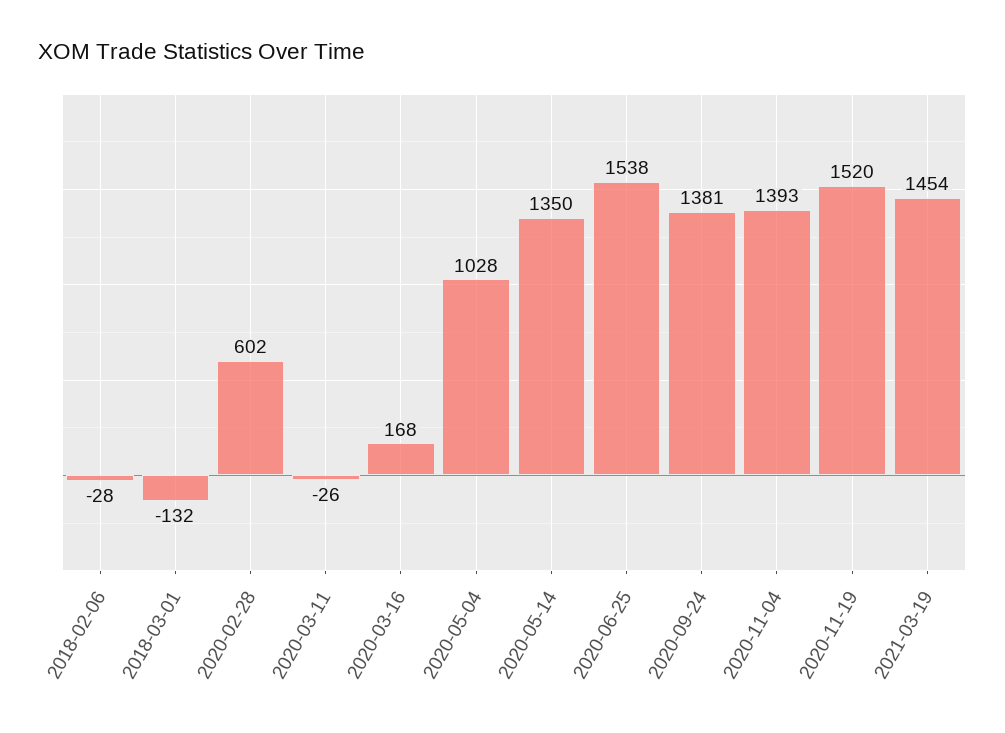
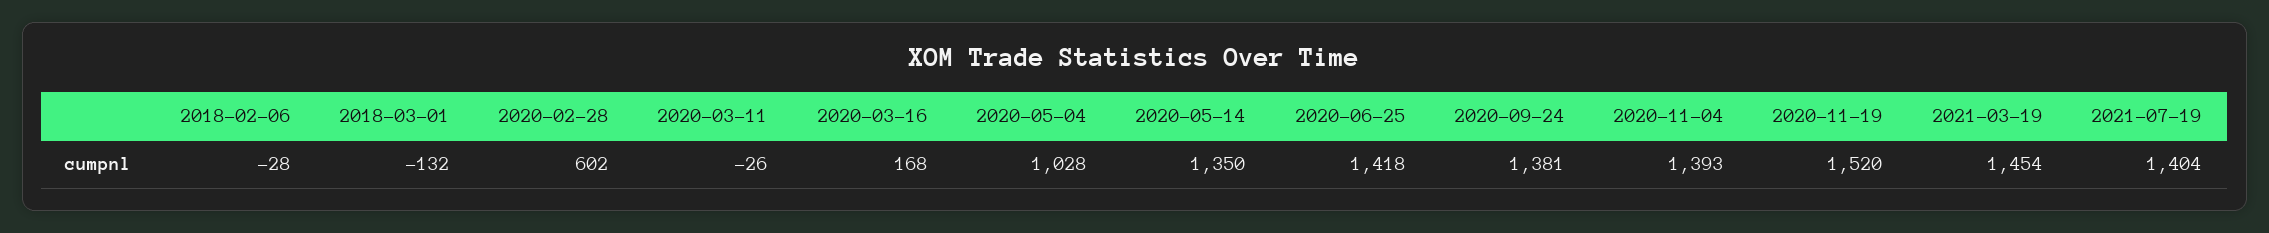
2020-06-25: 1538 -> 1418
2021-07-19: none -> 1404

